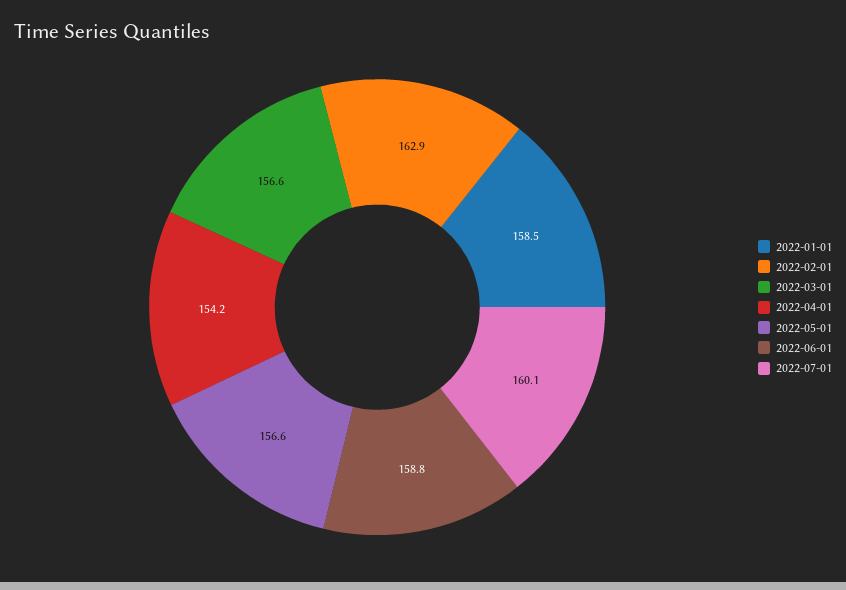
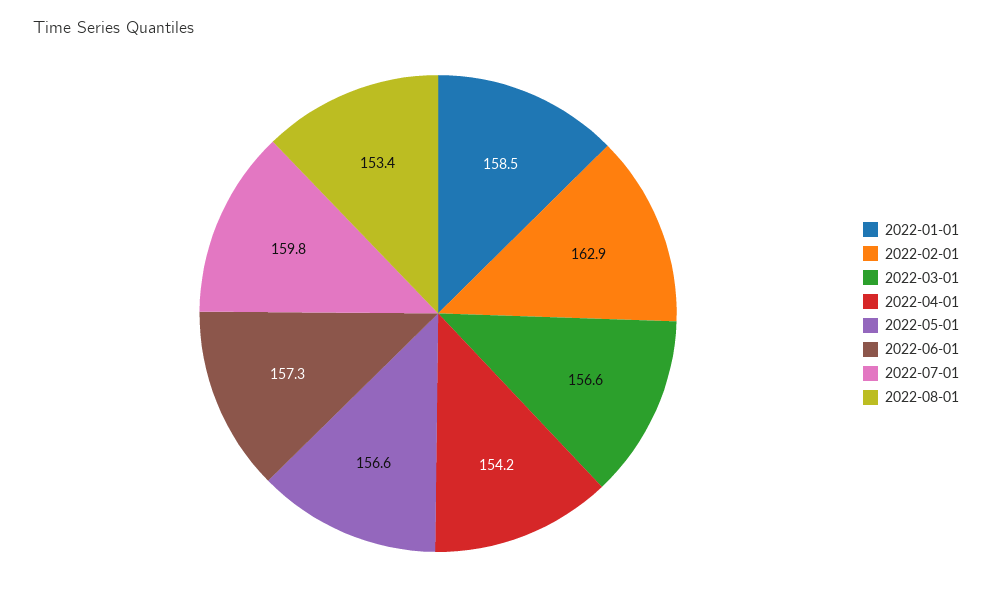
2022-06-01: 158.8 -> 157.3
2022-07-01: 160.1 -> 159.8
2022-08-01: none -> 153.4

